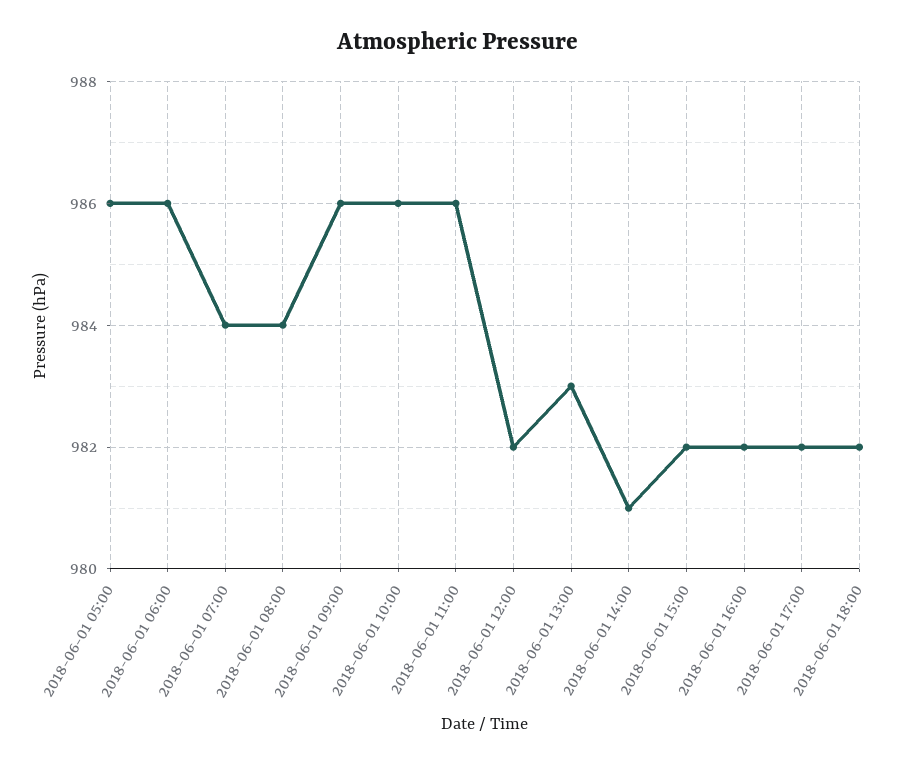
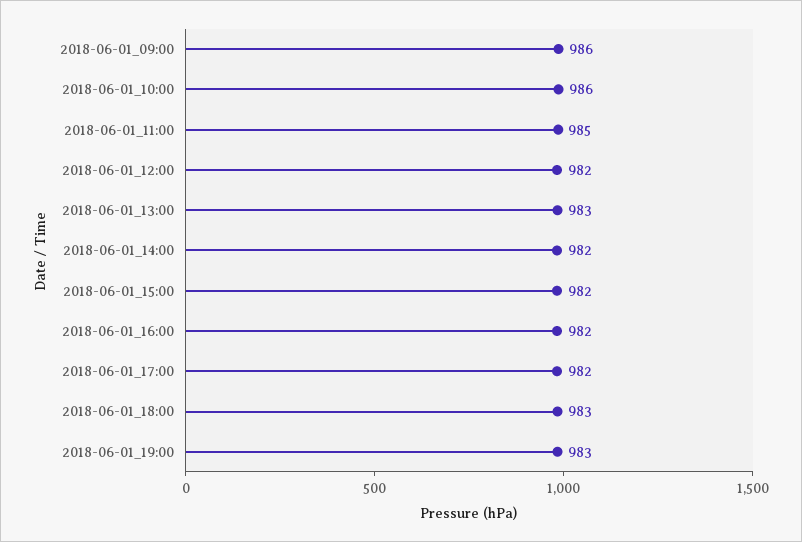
2018-06-01 05:00: 986 -> none
2018-06-01 06:00: 986 -> none
2018-06-01 07:00: 984 -> none
2018-06-01 08:00: 984 -> none
2018-06-01 11:00: 986 -> 985
2018-06-01 14:00: 981 -> 982
2018-06-01 18:00: 982 -> 983
2018-06-01_19:00: none -> 983

